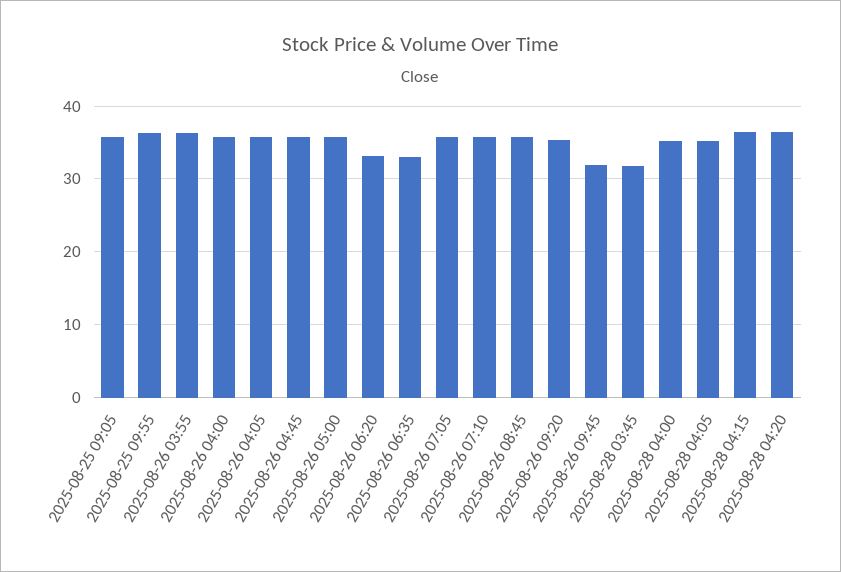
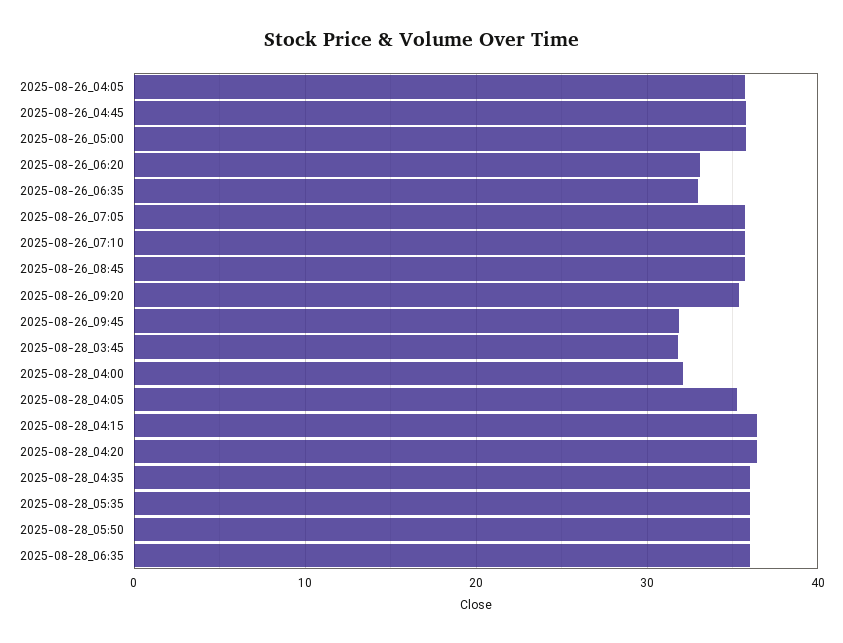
2025-08-25 09:05: 36 -> none
2025-08-25 09:55: 36 -> none
2025-08-26 03:55: 36 -> none
2025-08-26 04:00: 36 -> none
2025-08-28 04:00: 35 -> 32
2025-08-28_04:35: none -> 36
2025-08-28_05:35: none -> 36
2025-08-28_05:50: none -> 36
2025-08-28_06:35: none -> 36

